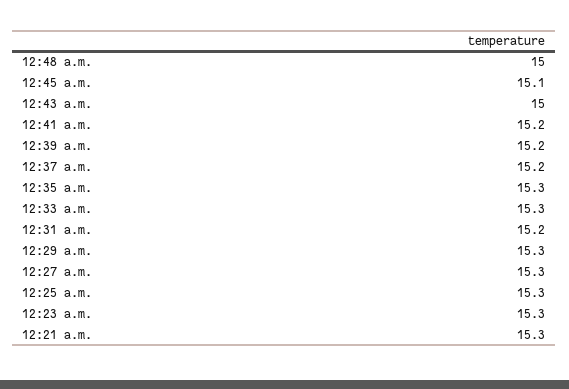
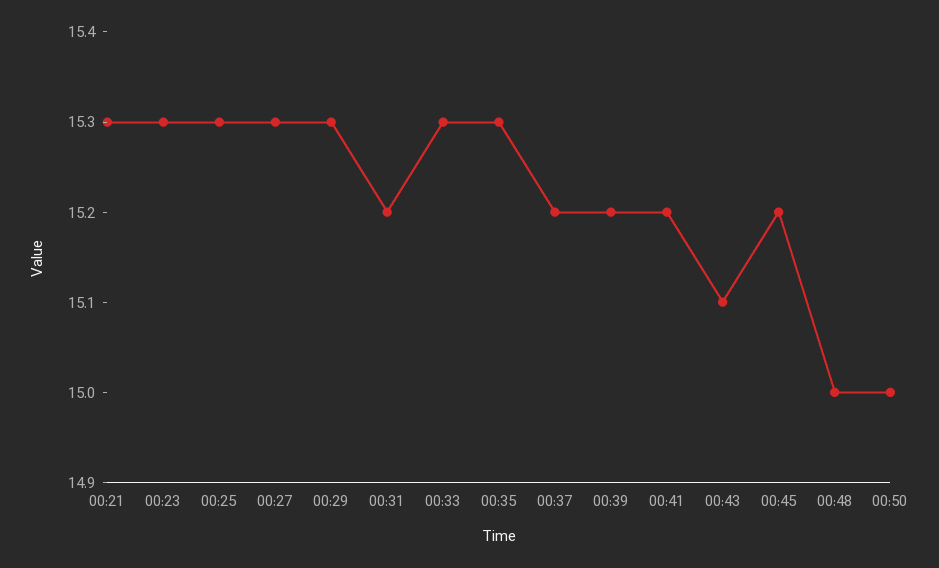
12:45 a.m.: 15.1 -> 15.2
12:43 a.m.: 15 -> 15.1
00:50: none -> 15

